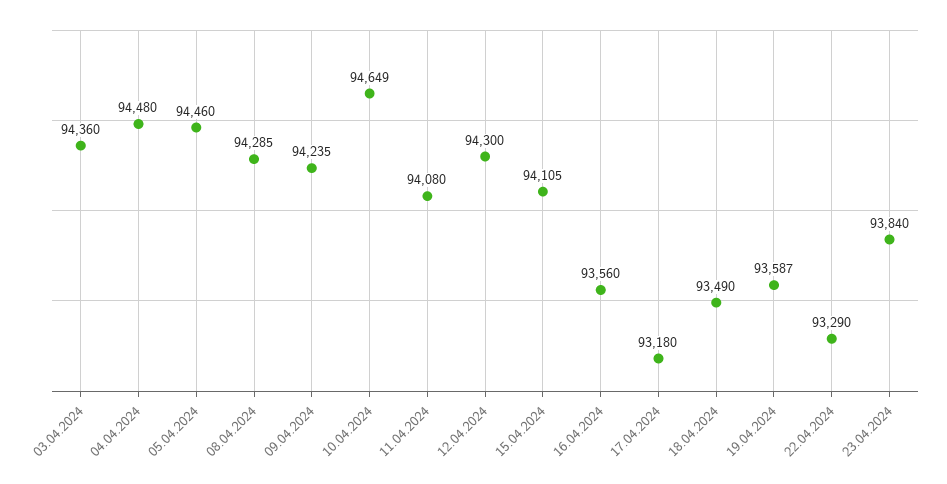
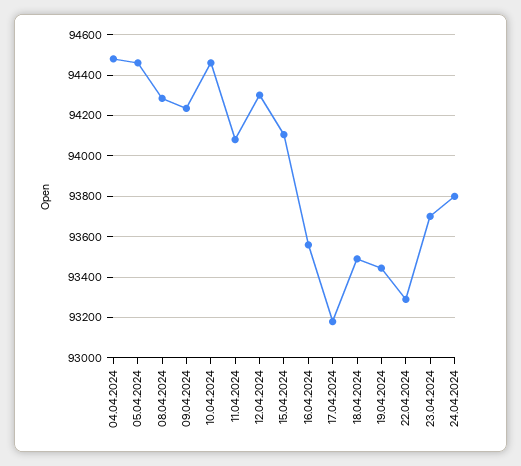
03.04.2024: 94360 -> none
10.04.2024: 94649 -> 94450
19.04.2024: 93587 -> 93450
23.04.2024: 93840 -> 93700
24.04.2024: none -> 93800

